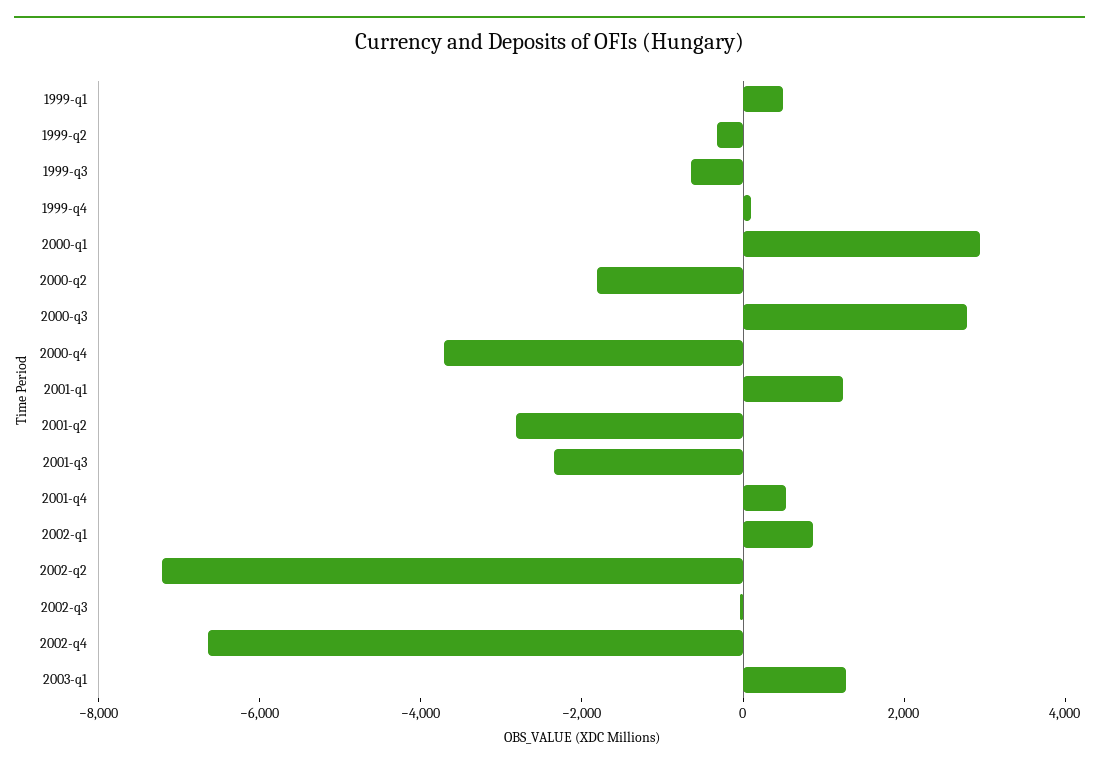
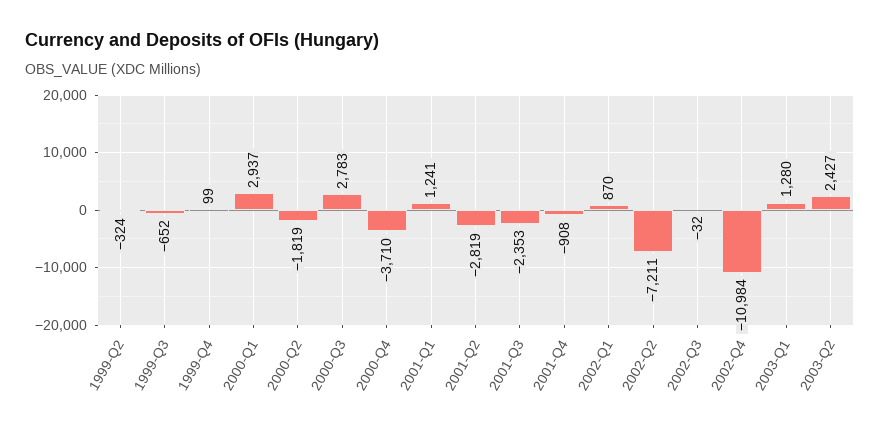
1999-q1: 500 -> none
2001-q4: 500 -> -908
2002-q4: -6500 -> -10984
2003-Q2: none -> 2427

